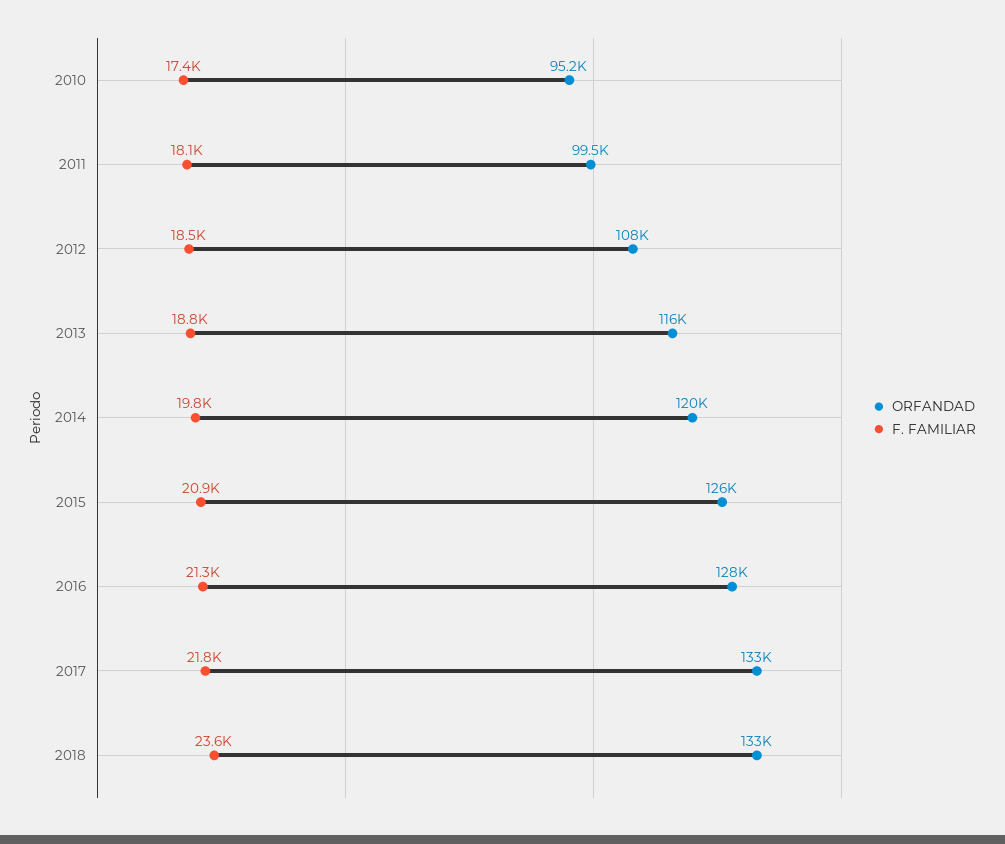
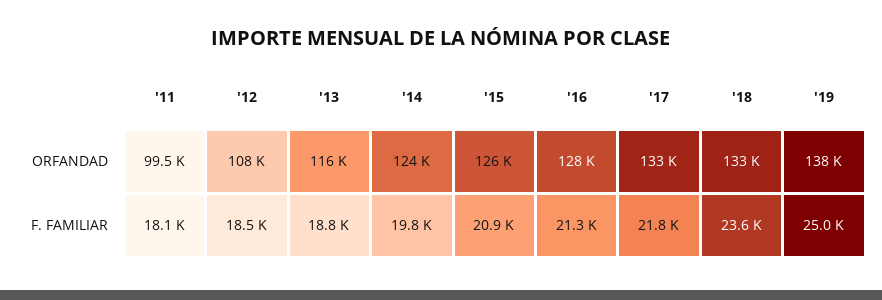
ORFANDAD, 2010: 95200 -> none
F. FAMILIAR, 2010: 17400 -> none
ORFANDAD, 2014: 120000 -> 124000
ORFANDAD, '19: none -> 138000
F. FAMILIAR, '19: none -> 25000

